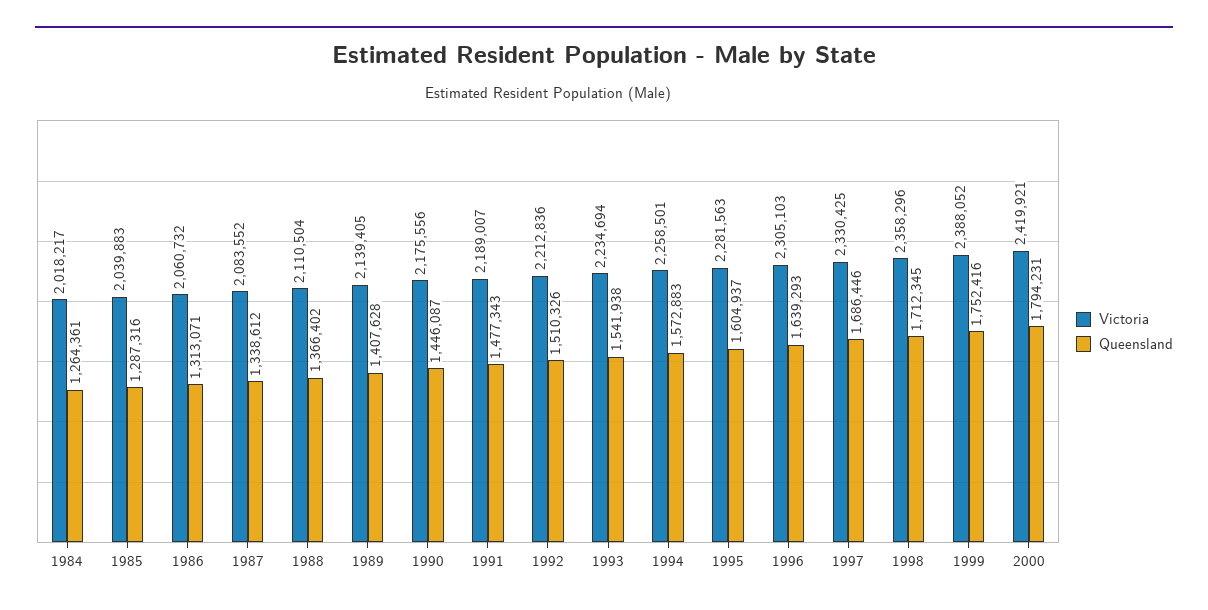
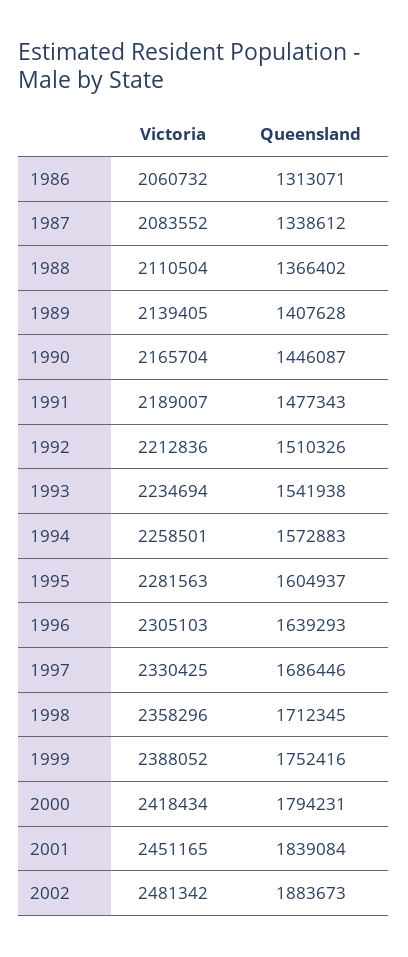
Victoria, 1984: 2018217 -> none
Queensland, 1984: 1264361 -> none
Victoria, 1985: 2039883 -> none
Queensland, 1985: 1287316 -> none
Victoria, 1990: 2175556 -> 2165704
Victoria, 2000: 2419921 -> 2418434
Victoria, 2001: none -> 2451165
Queensland, 2001: none -> 1839084
Victoria, 2002: none -> 2481342
Queensland, 2002: none -> 1883673

